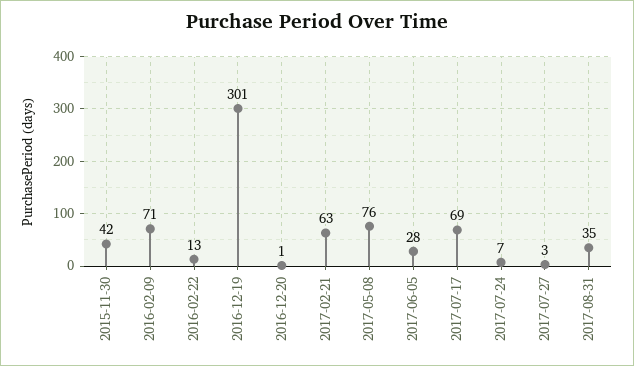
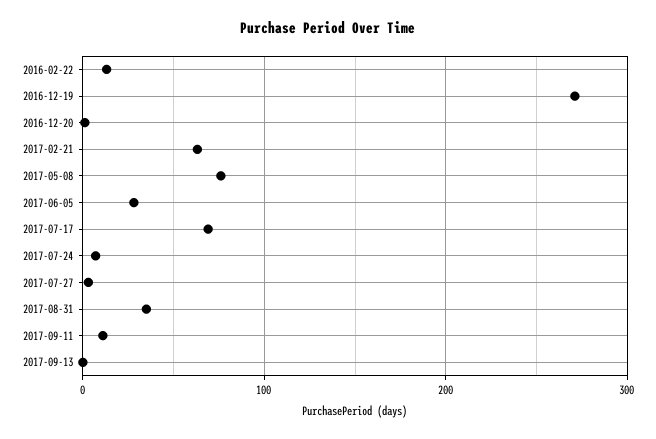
2015-11-30: 42 -> none
2016-02-09: 71 -> none
2016-12-19: 301 -> 270
2017-09-11: none -> 10
2017-09-13: none -> 0

